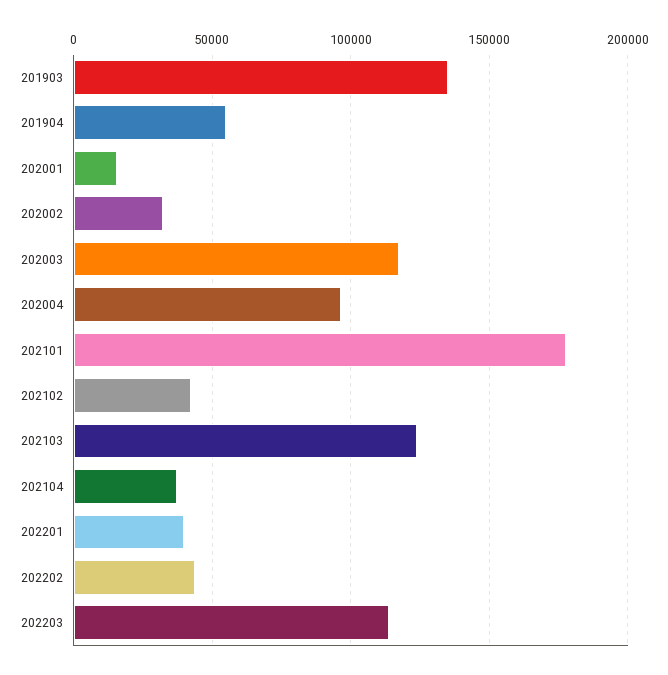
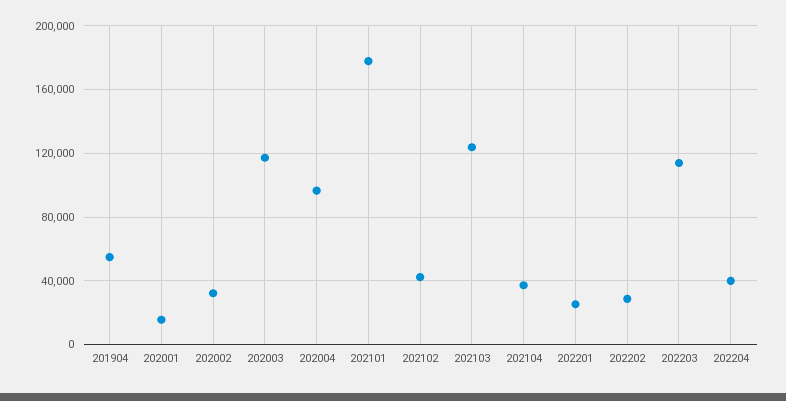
201903: 135000 -> none
202201: 40000 -> 25000
202202: 45000 -> 30000
202204: none -> 40000

